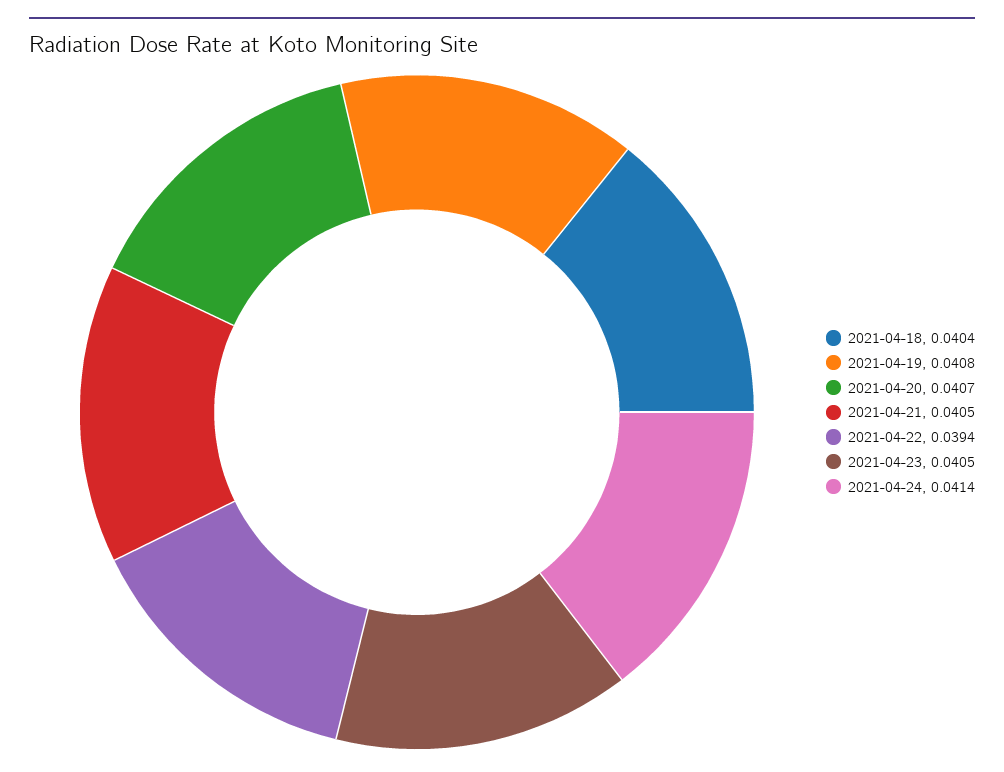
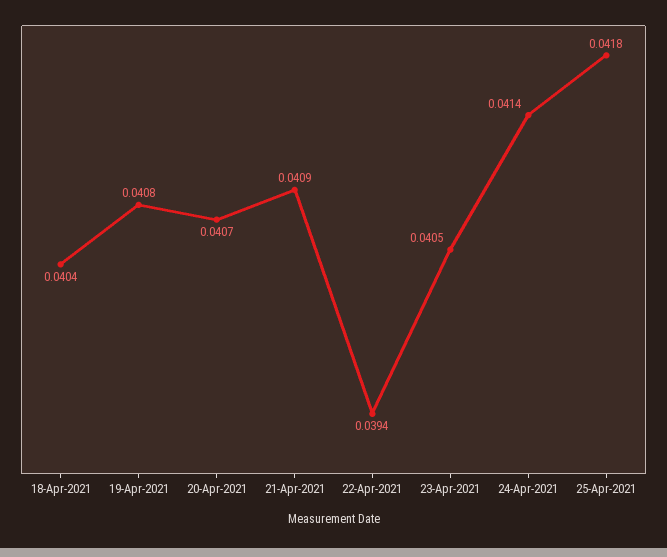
2021-04-21: 0.0405 -> 0.0409
25-Apr-2021: none -> 0.0418

